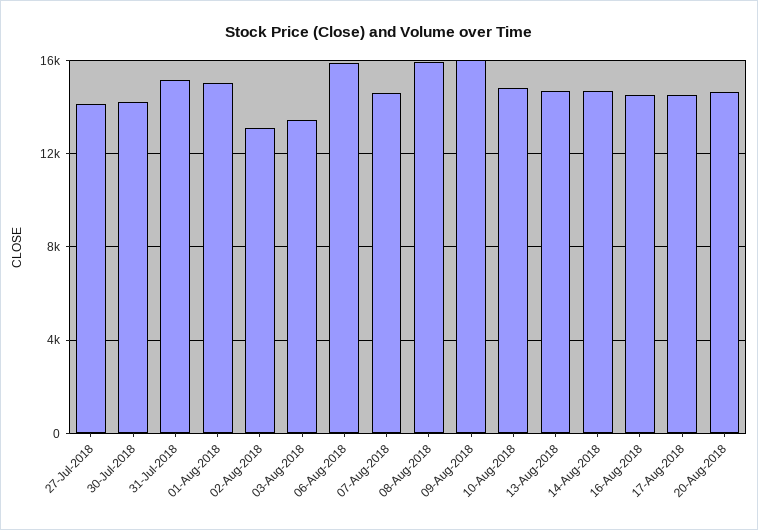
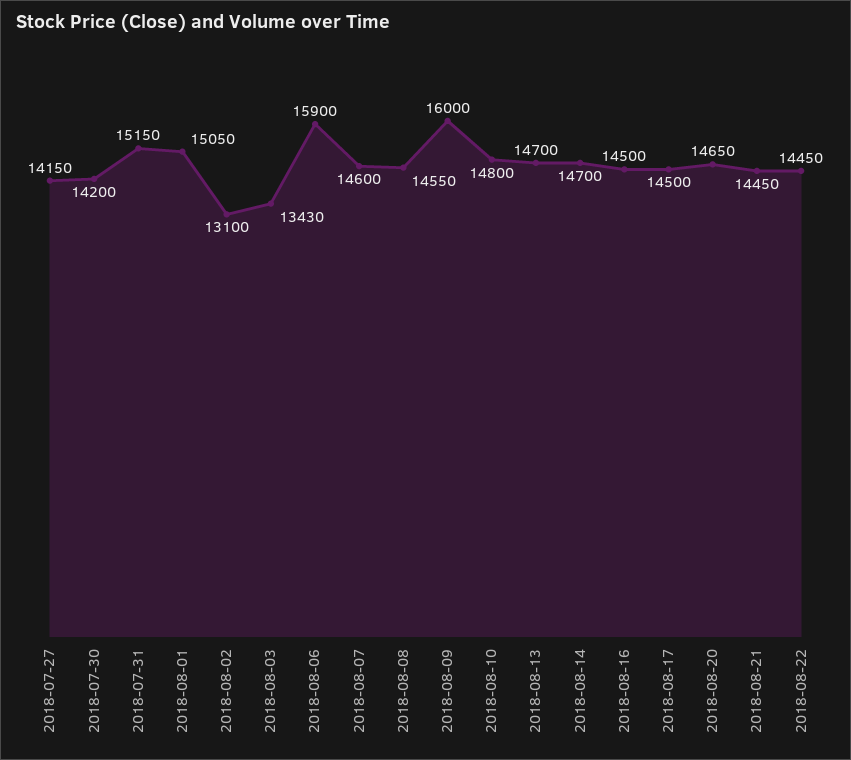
08-Aug-2018: 16000 -> 14550
2018-08-21: none -> 14450
2018-08-22: none -> 14450

